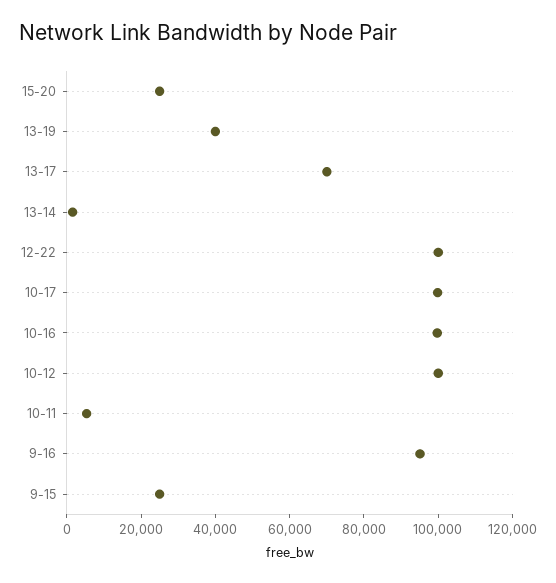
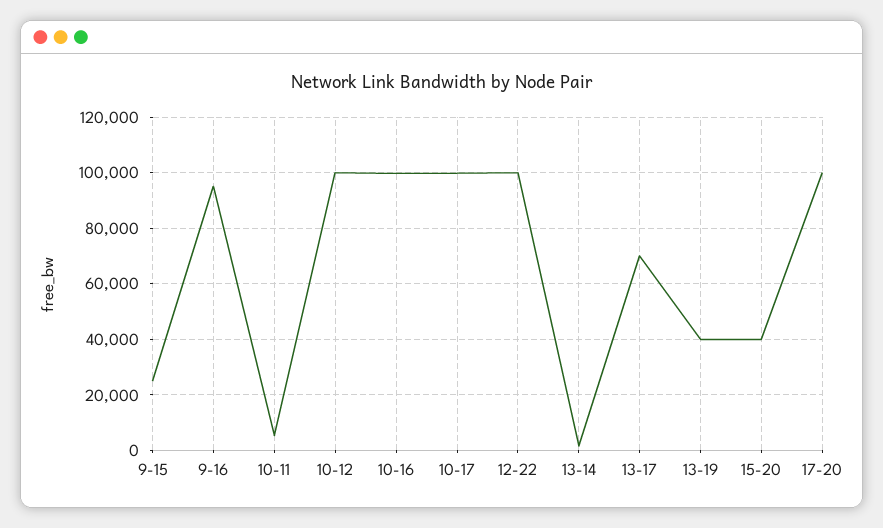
15-20: 25000 -> 40000
17-20: none -> 100000

